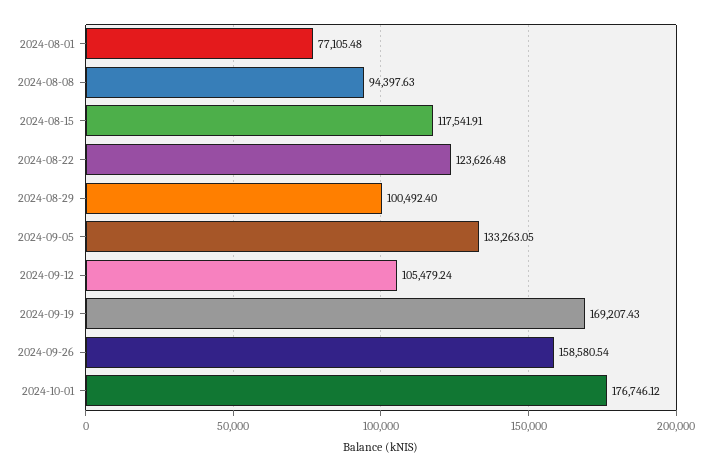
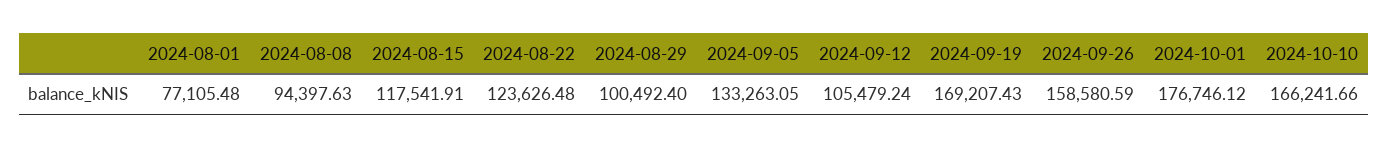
2024-09-26: 158580.54 -> 158580.59
2024-10-10: none -> 166241.66

